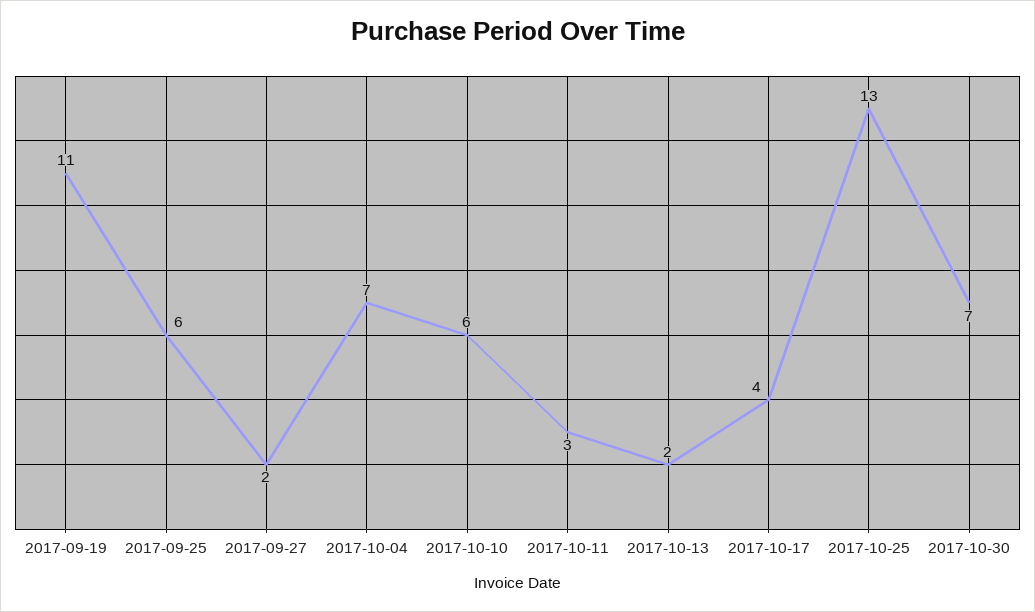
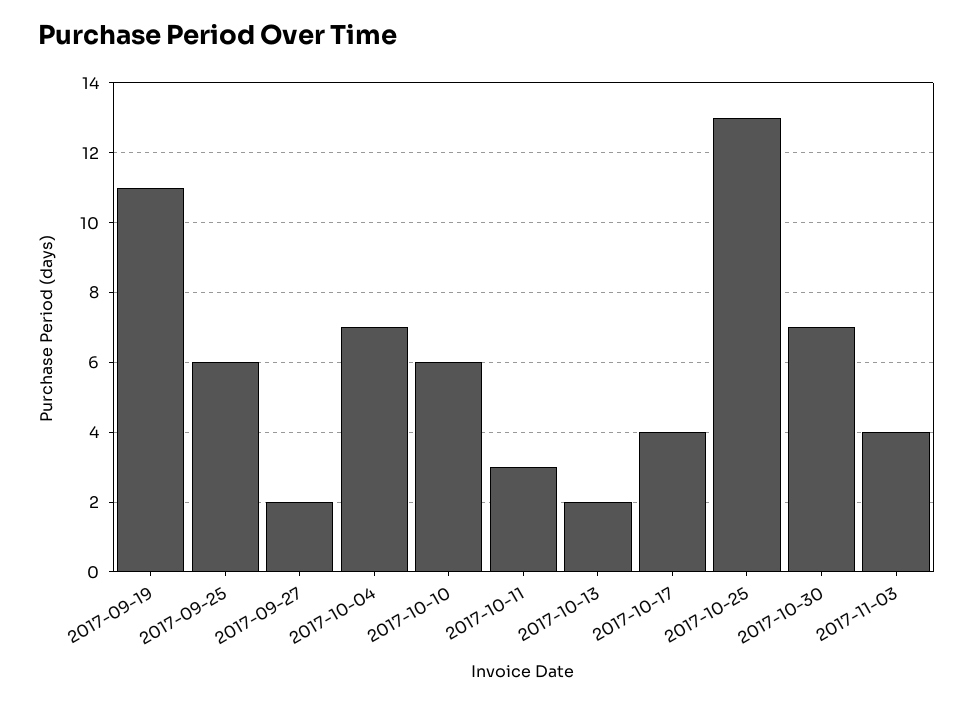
2017-11-03: none -> 4

